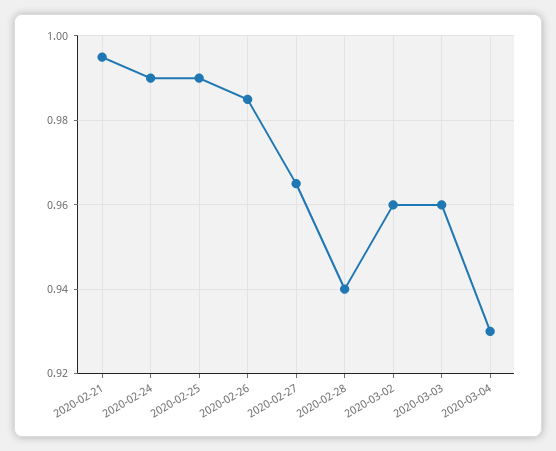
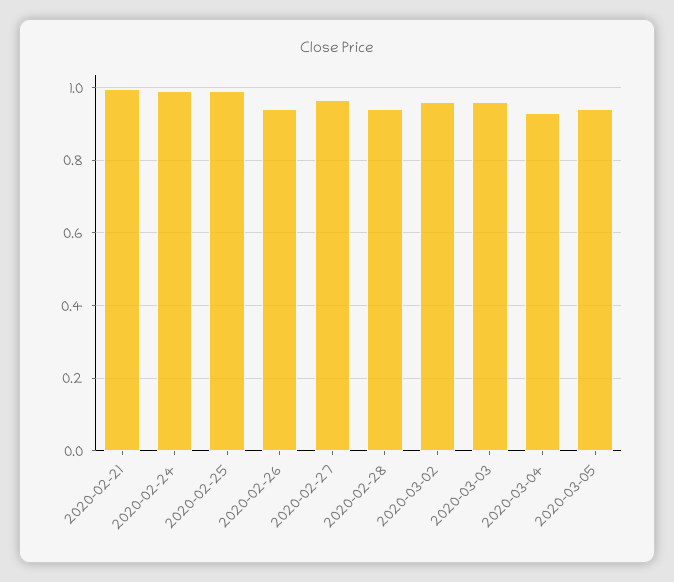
2020-02-26: 0.985 -> 0.94
2020-03-05: none -> 0.94

